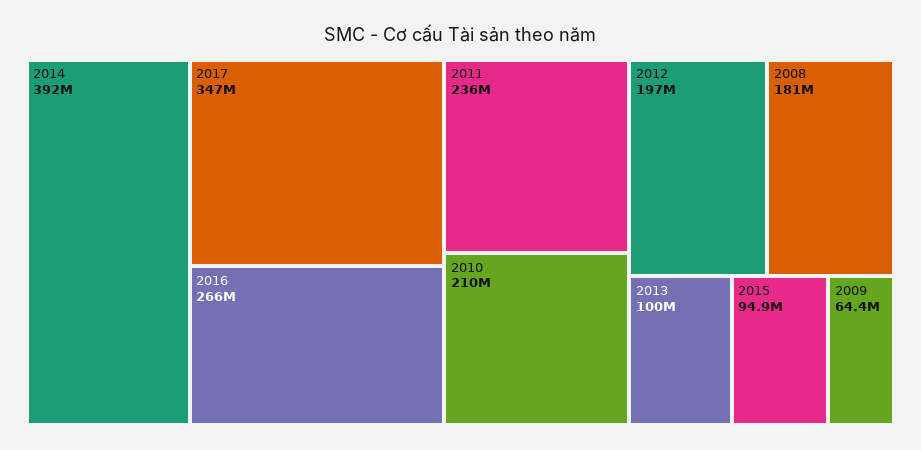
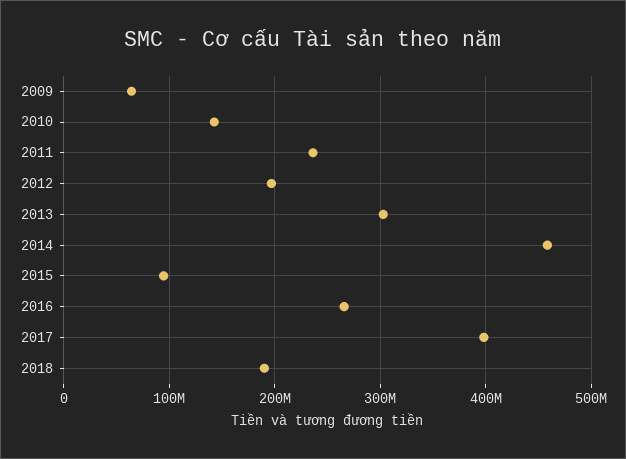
2014: 392000000 -> 460000000
2017: 347000000 -> 400000000
2010: 210000000 -> 140000000
2008: 181000000 -> none
2013: 100000000 -> 300000000
2018: none -> 190000000

